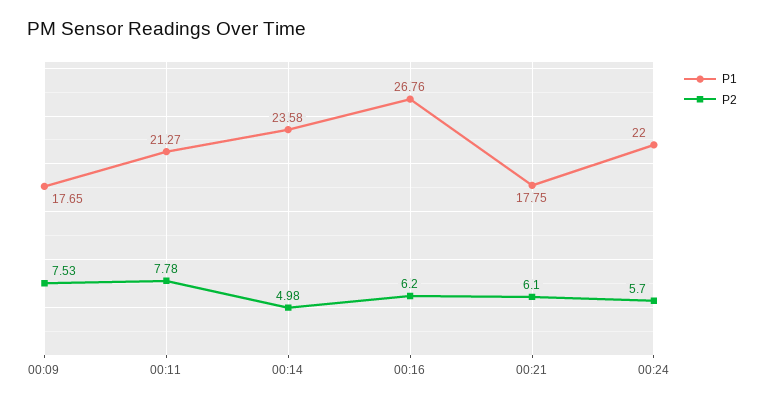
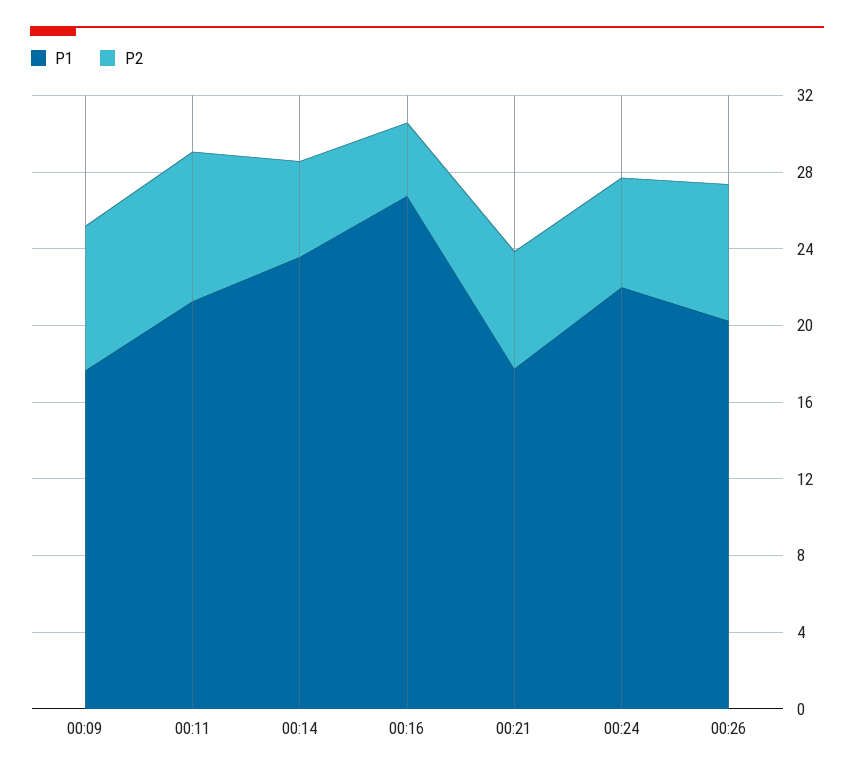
P2, 00:16: 6.2 -> 4
P1, 00:26: none -> 20
P2, 00:26: none -> 7

